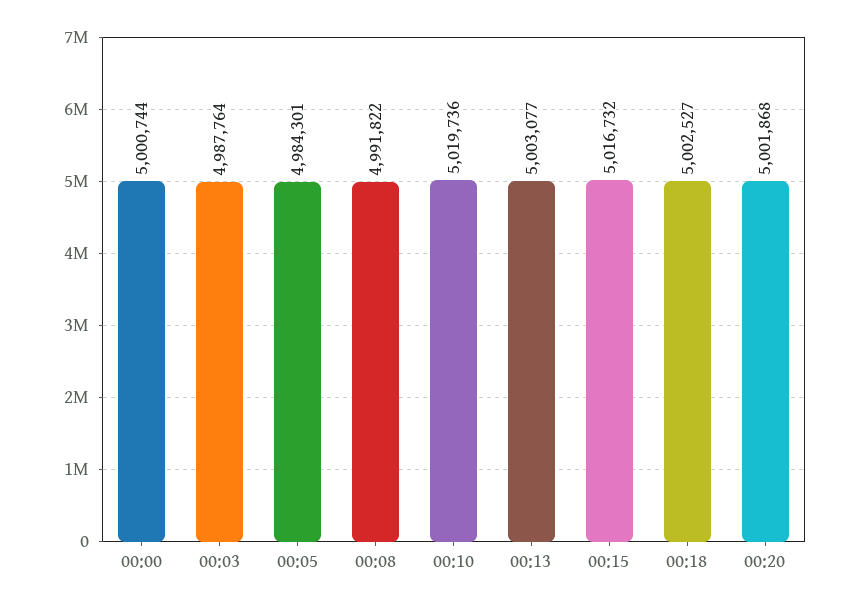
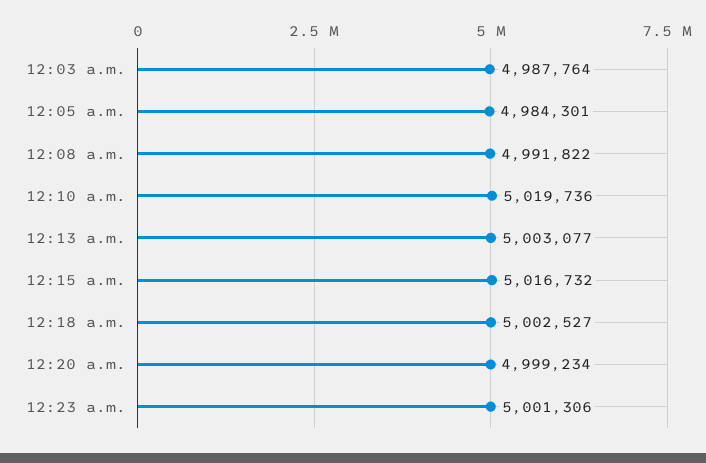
00:00: 5000744 -> none
00:20: 5001868 -> 4999234
12:23 a.m.: none -> 5001306

